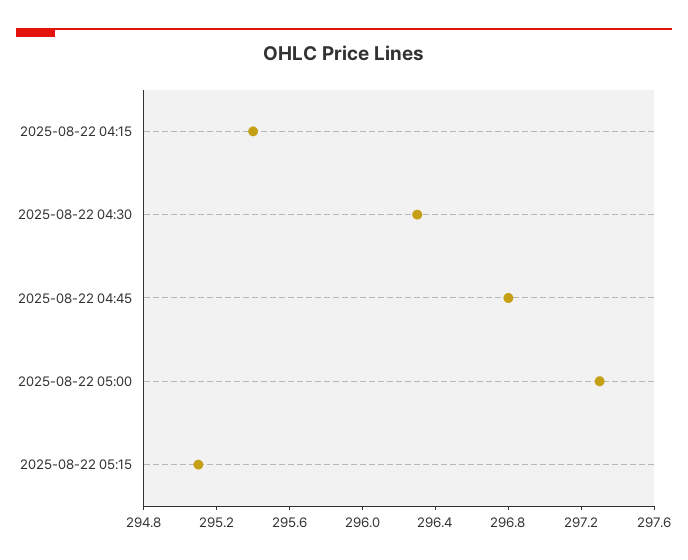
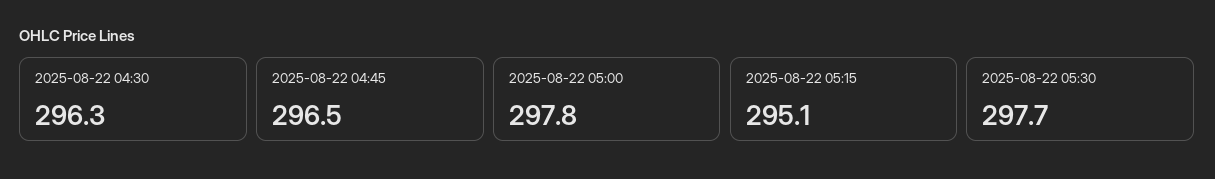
2025-08-22 04:15: 295.4 -> none
2025-08-22 04:45: 296.8 -> 296.5
2025-08-22 05:00: 297.3 -> 297.8
2025-08-22 05:30: none -> 297.7

